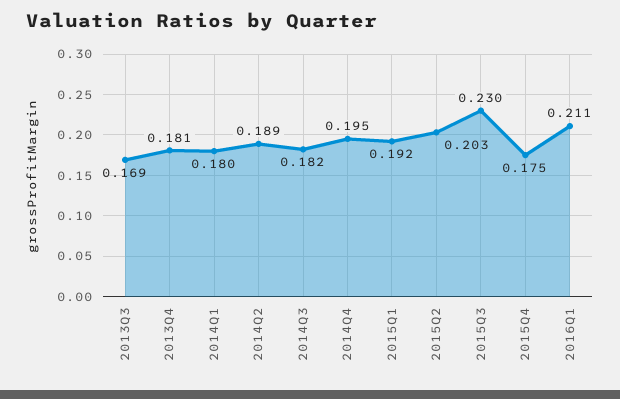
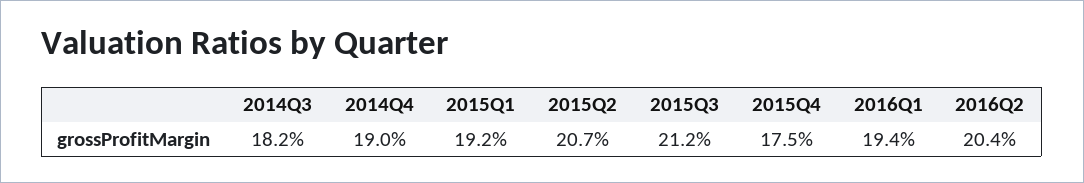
2013Q3: 0.169 -> none
2013Q4: 0.181 -> none
2014Q1: 0.18 -> none
2014Q2: 0.189 -> none
2014Q4: 0.195 -> 0.19
2015Q2: 0.203 -> 0.207
2015Q3: 0.23 -> 0.212
2016Q1: 0.211 -> 0.194
2016Q2: none -> 0.204

